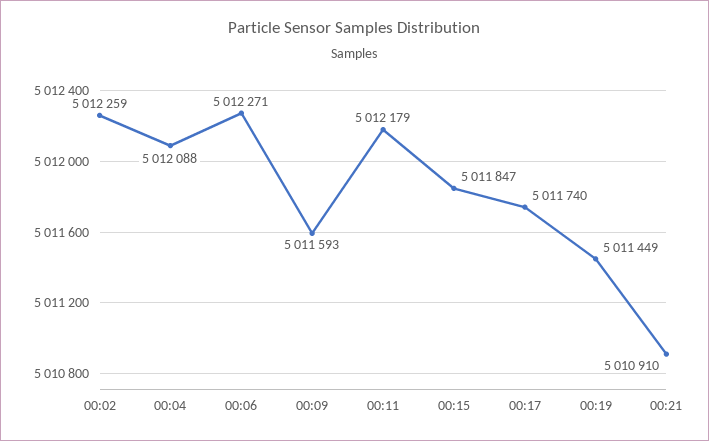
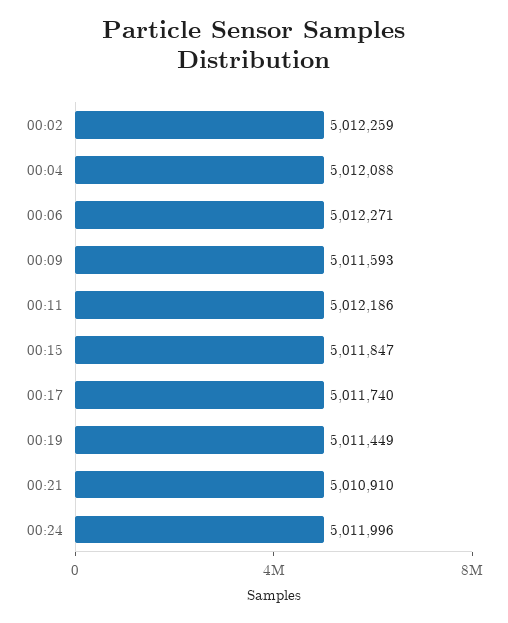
00:11: 5012179 -> 5012186
00:24: none -> 5011996

